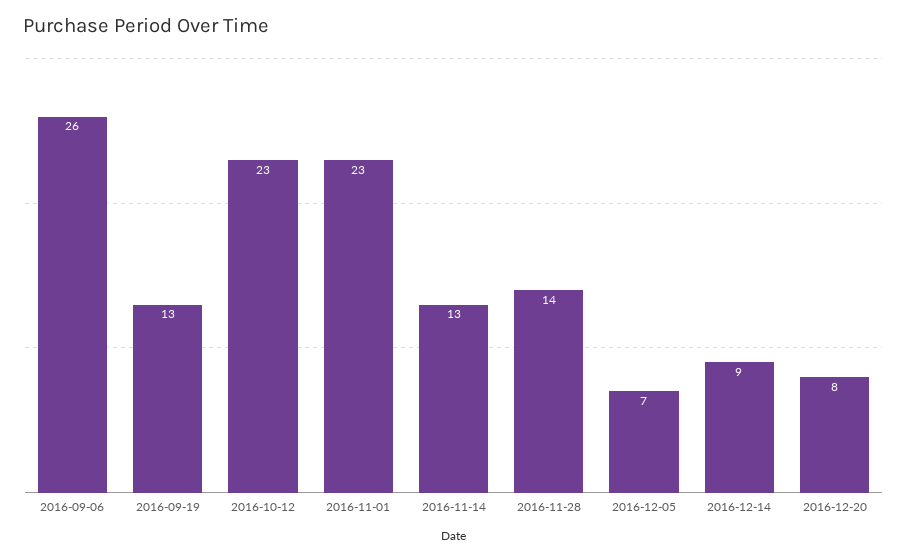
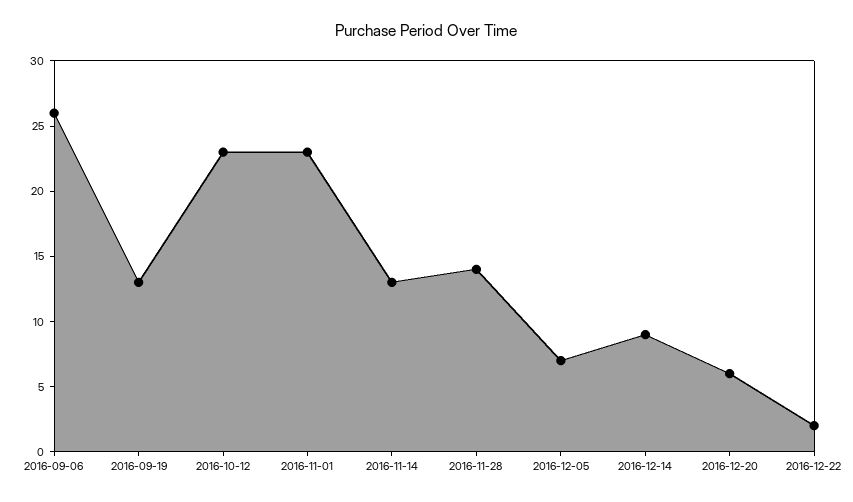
2016-12-20: 8 -> 6
2016-12-22: none -> 2

